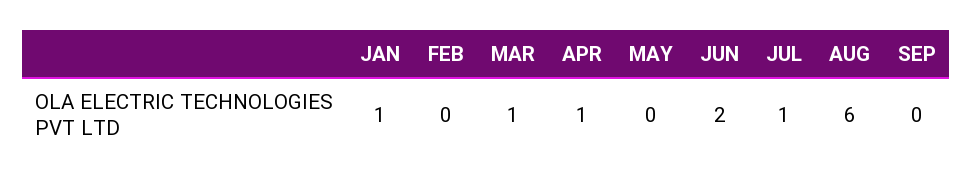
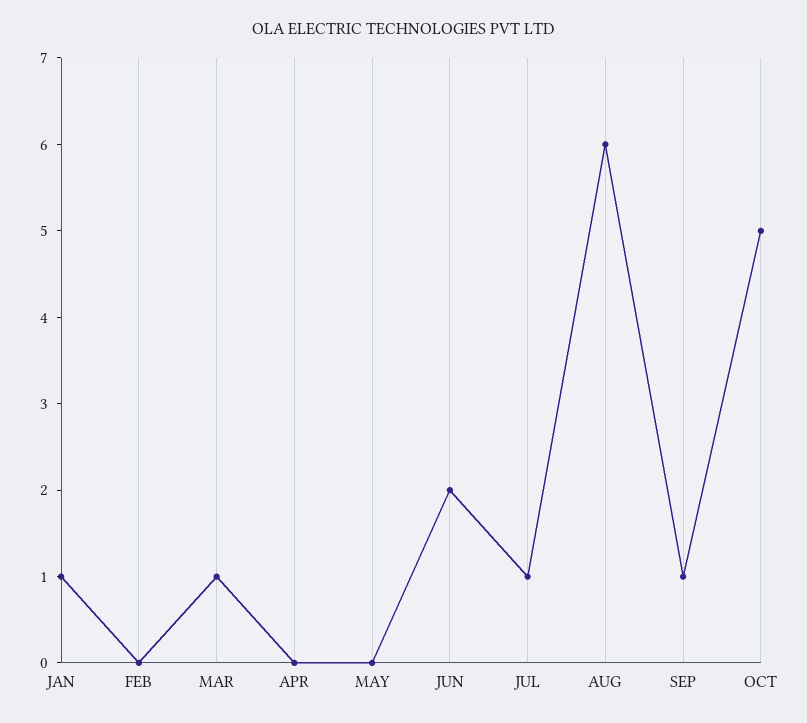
APR: 1 -> 0
SEP: 0 -> 1
OCT: none -> 5

